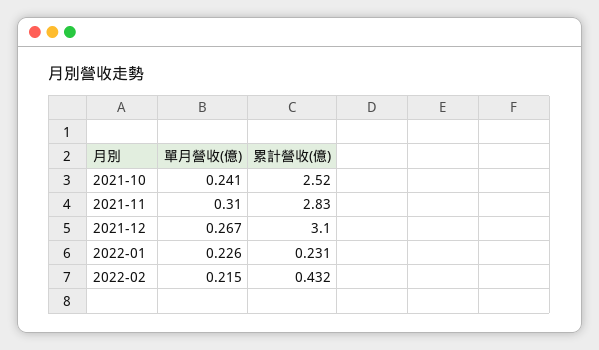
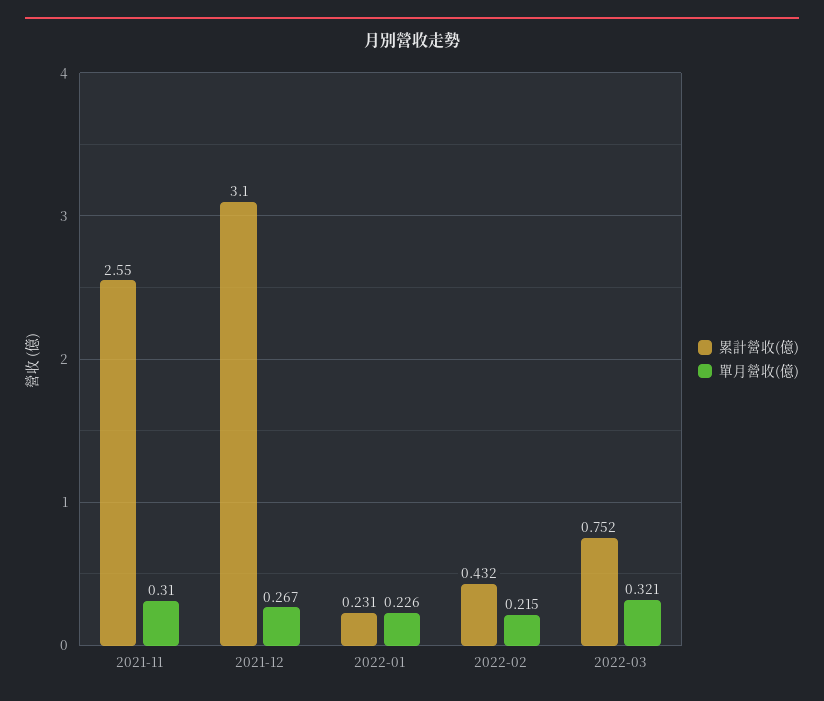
單月營收(億), 2021-10: 0.241 -> none
累計營收(億), 2021-10: 2.52 -> none
累計營收(億), 2021-11: 2.83 -> 2.55
累計營收(億), 2022-03: none -> 0.752
單月營收(億), 2022-03: none -> 0.321

